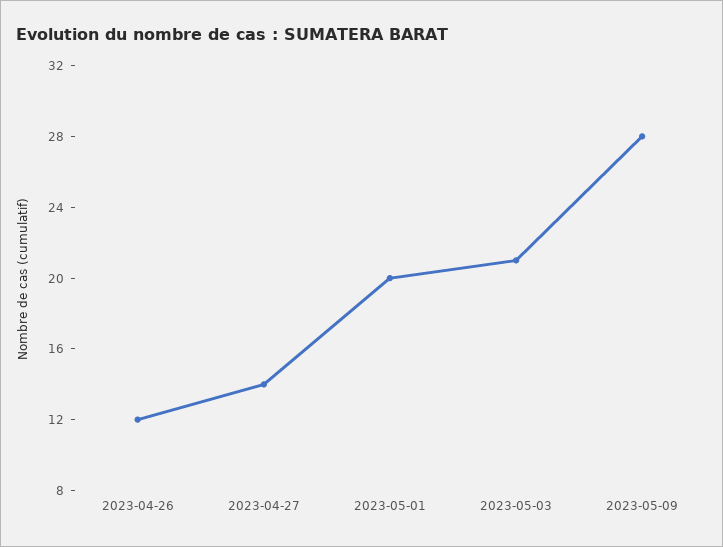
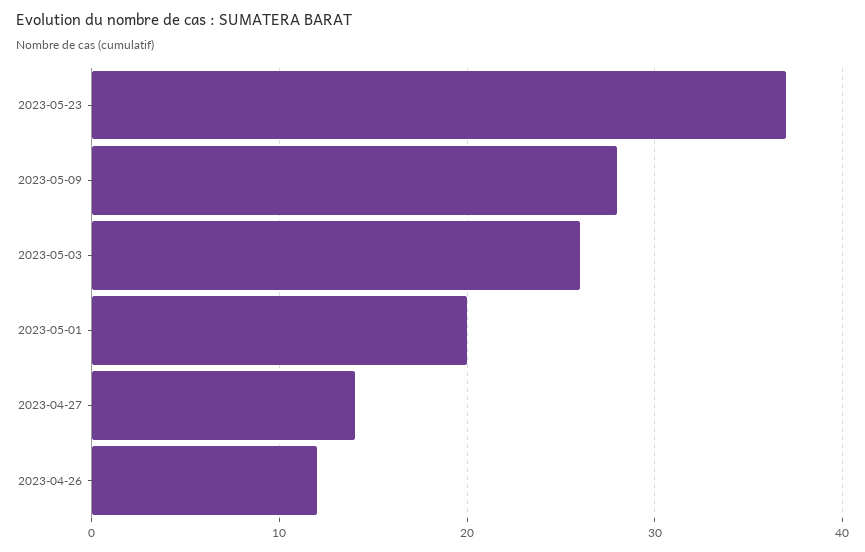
2023-05-03: 21 -> 26
2023-05-23: none -> 37

